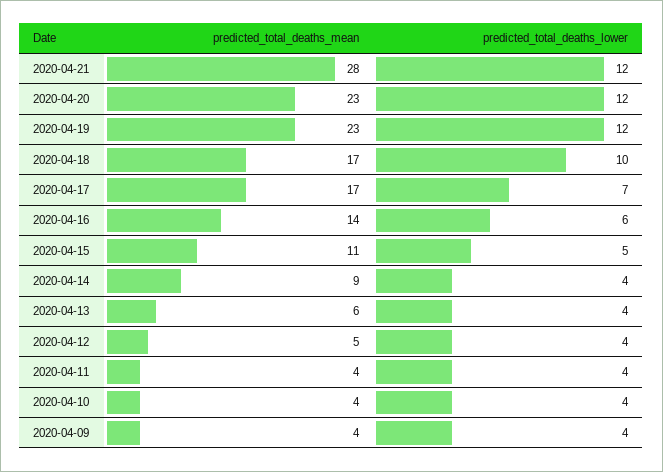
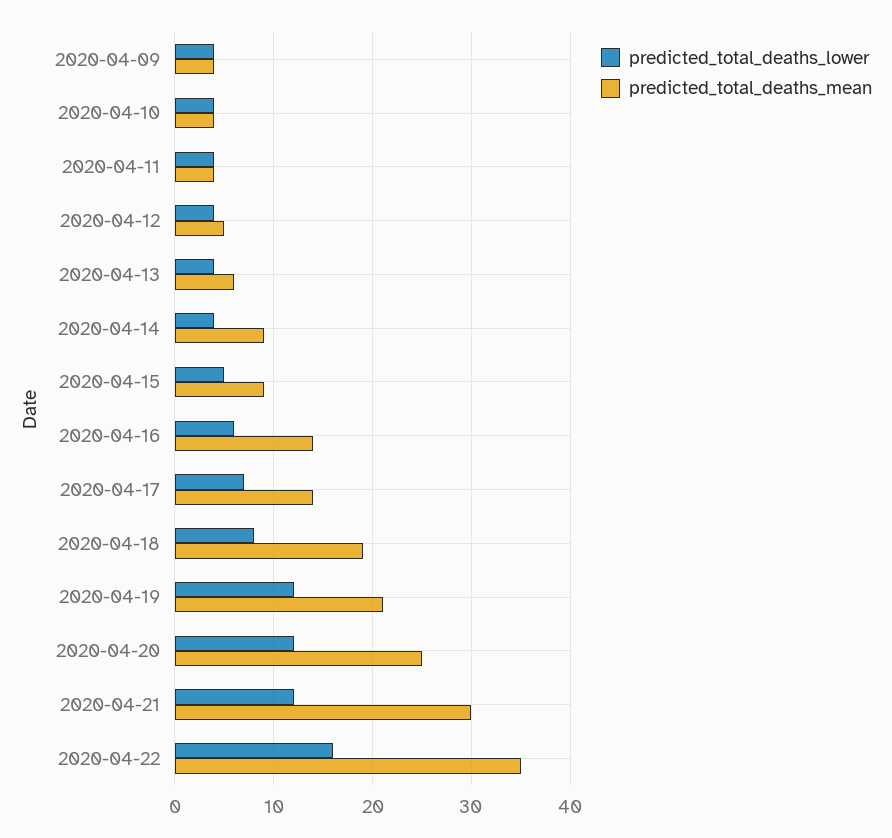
predicted_total_deaths_mean, 2020-04-21: 28 -> 30
predicted_total_deaths_mean, 2020-04-20: 23 -> 25
predicted_total_deaths_mean, 2020-04-19: 23 -> 21
predicted_total_deaths_mean, 2020-04-18: 17 -> 19
predicted_total_deaths_lower, 2020-04-18: 10 -> 8
predicted_total_deaths_mean, 2020-04-17: 17 -> 14
predicted_total_deaths_mean, 2020-04-15: 11 -> 9
predicted_total_deaths_lower, 2020-04-22: none -> 16
predicted_total_deaths_mean, 2020-04-22: none -> 35

